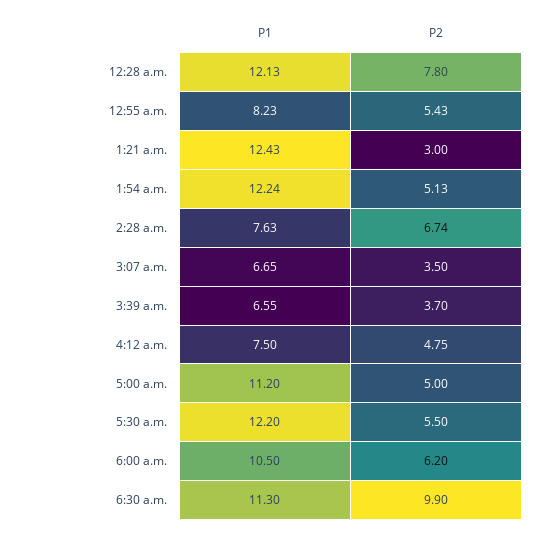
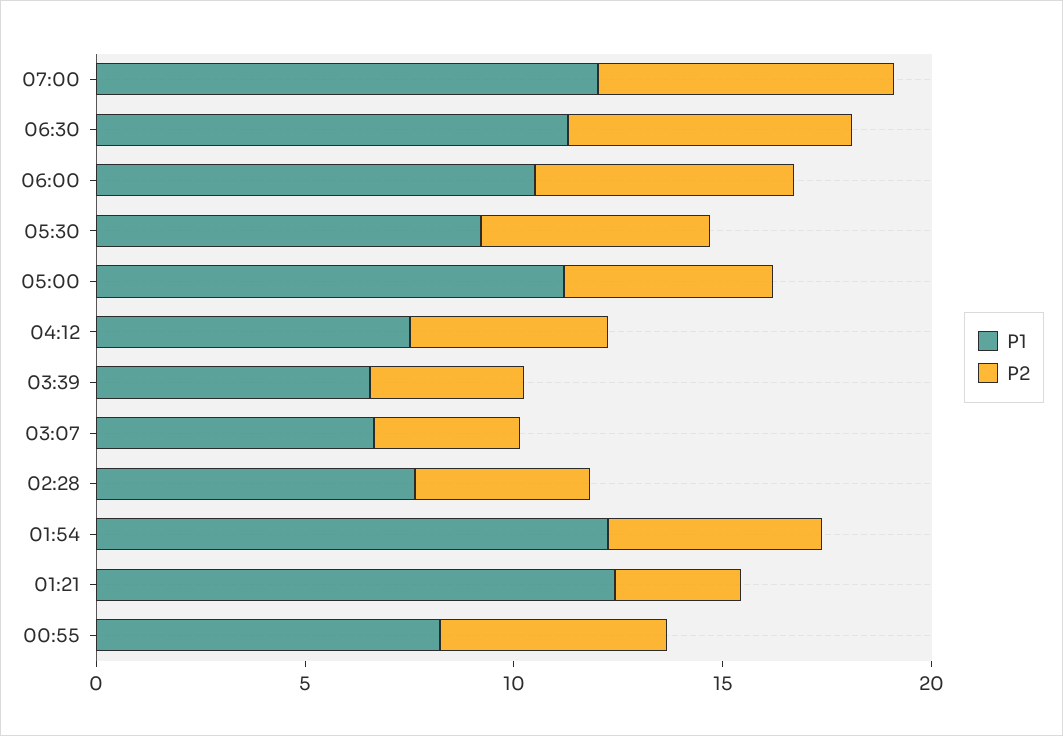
P1, 12:28 a.m.: 12.13 -> none
P2, 12:28 a.m.: 7.8 -> none
P2, 2:28 a.m.: 6.74 -> 4
P1, 5:30 a.m.: 12.2 -> 9
P2, 6:30 a.m.: 9.9 -> 7
P1, 07:00: none -> 12
P2, 07:00: none -> 7

